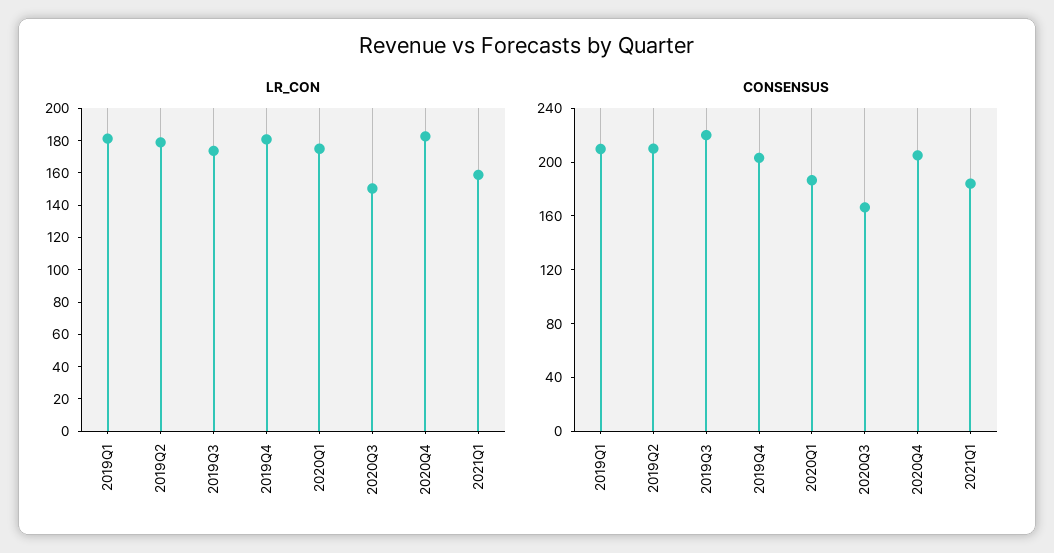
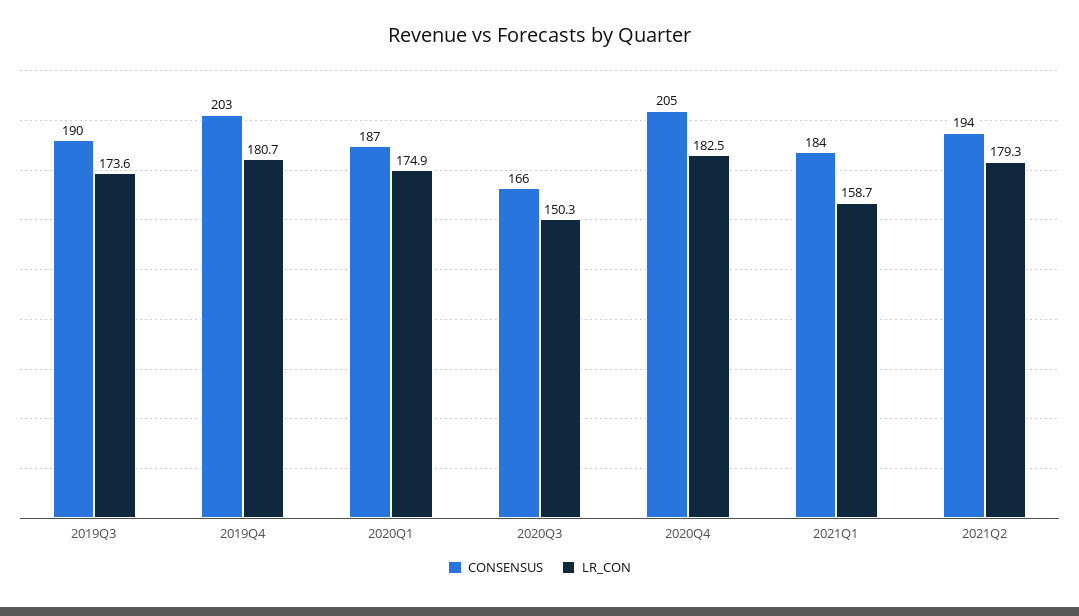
LR_CON, 2019Q1: 180 -> none
LR_CON, 2019Q2: 180 -> none
CONSENSUS, 2019Q1: 210 -> none
CONSENSUS, 2019Q2: 210 -> none
CONSENSUS, 2019Q3: 220 -> 190
CONSENSUS, 2021Q2: none -> 194
LR_CON, 2021Q2: none -> 179.3

